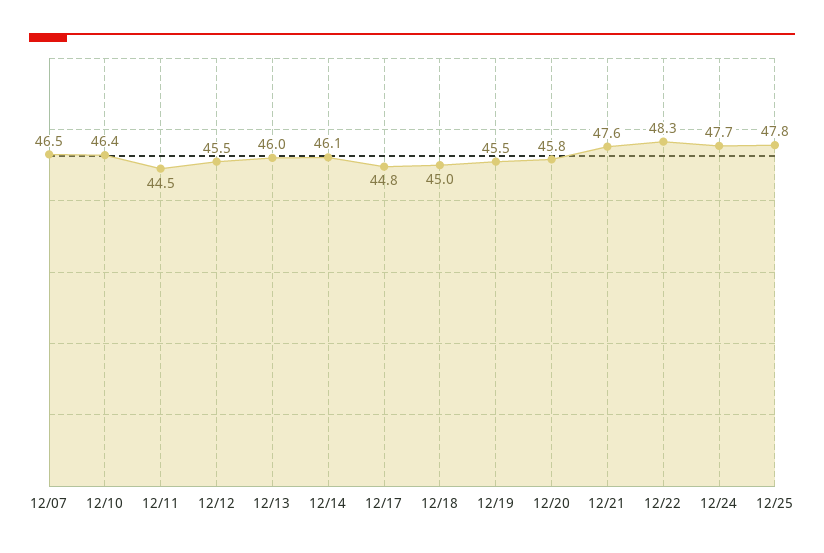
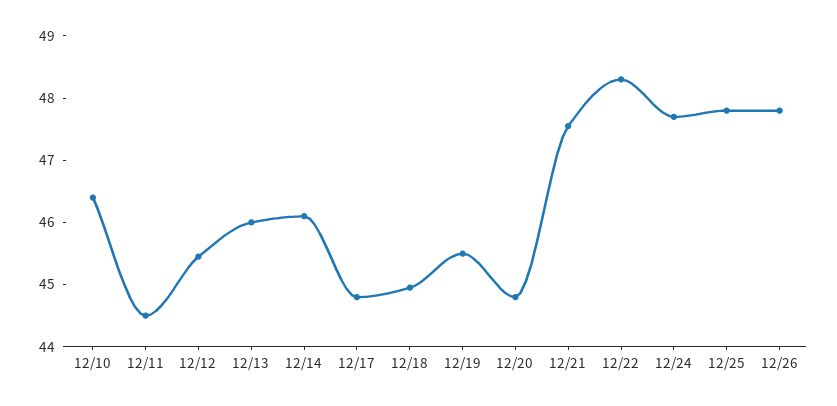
12/07: 46.5 -> none
12/20: 45.8 -> 44.8
12/26: none -> 47.8

